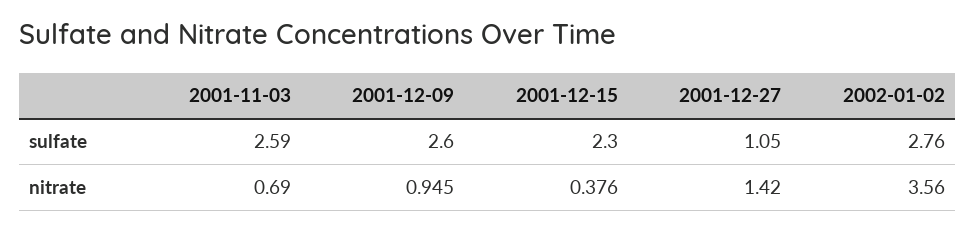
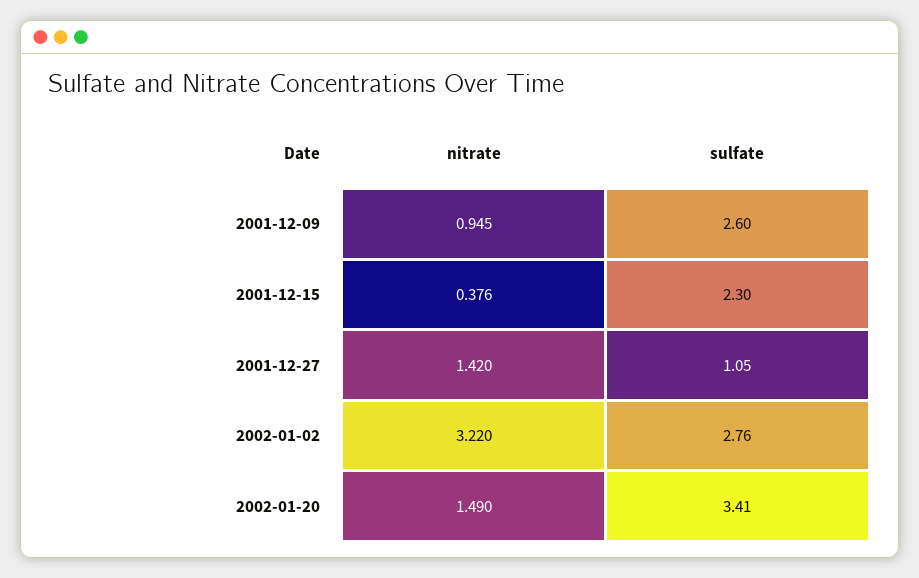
2001-11-03, sulfate: 2.59 -> none
2001-11-03, nitrate: 0.69 -> none
2002-01-02, nitrate: 3.56 -> 3.22
2002-01-20, nitrate: none -> 1.49
2002-01-20, sulfate: none -> 3.41

